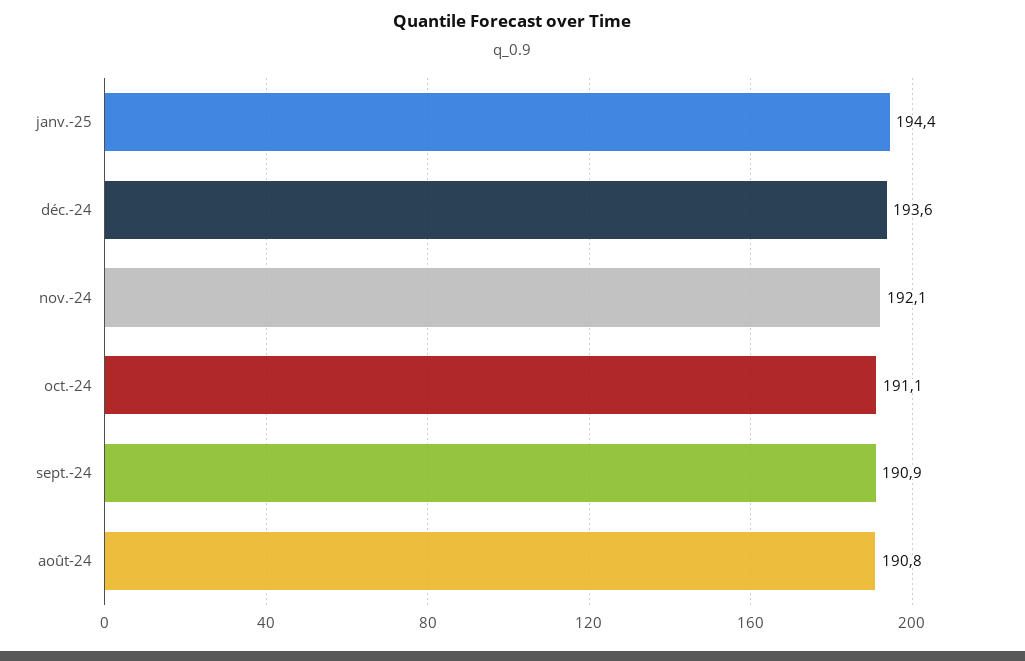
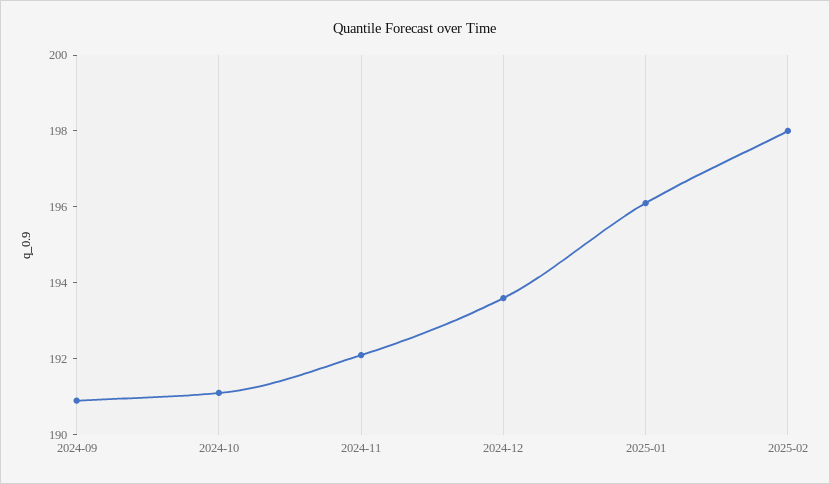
janv.-25: 194.4 -> 196
août-24: 190.8 -> none
2025-02: none -> 198

